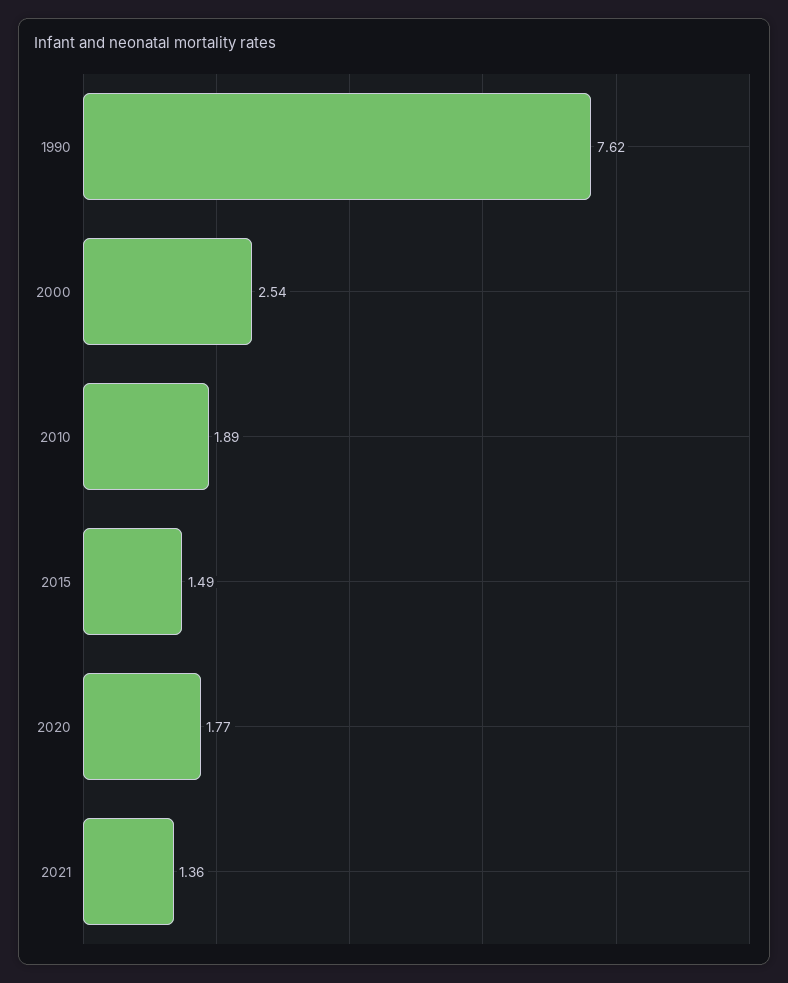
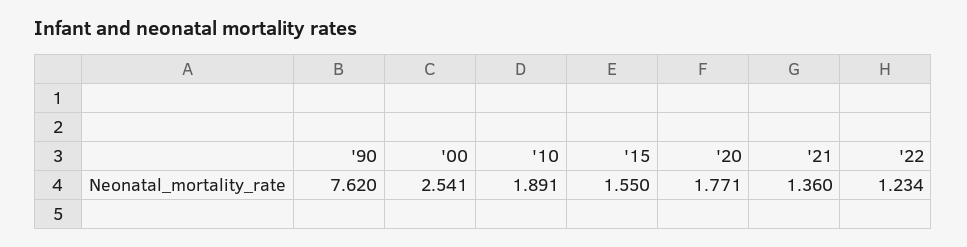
2015: 1.49 -> 1.55
'22: none -> 1.234

